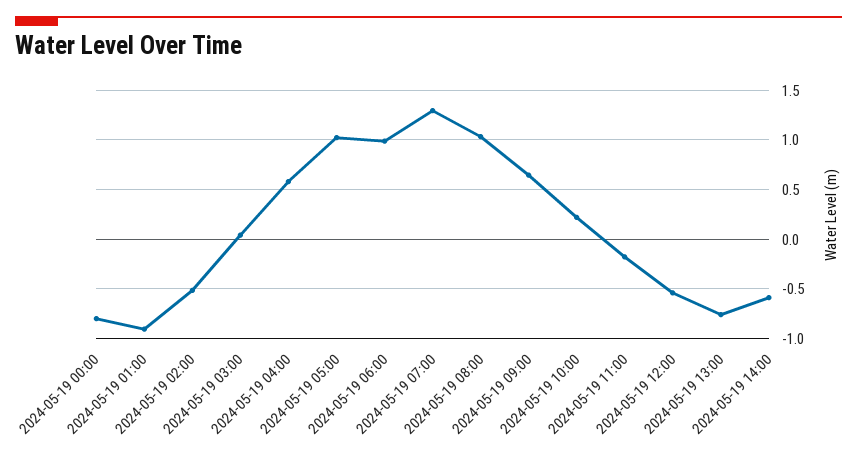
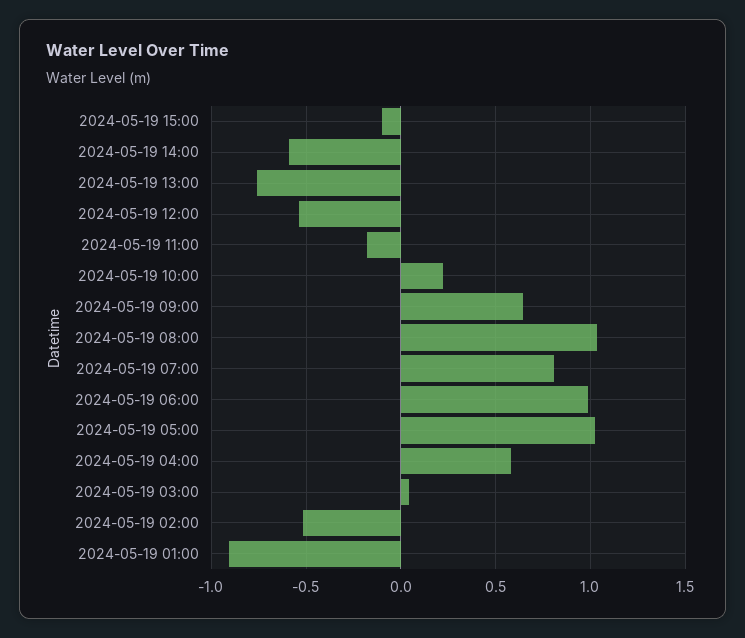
2024-05-19 00:00: -0.8 -> none
2024-05-19 07:00: 1.3 -> 0.8
2024-05-19 15:00: none -> -0.1

